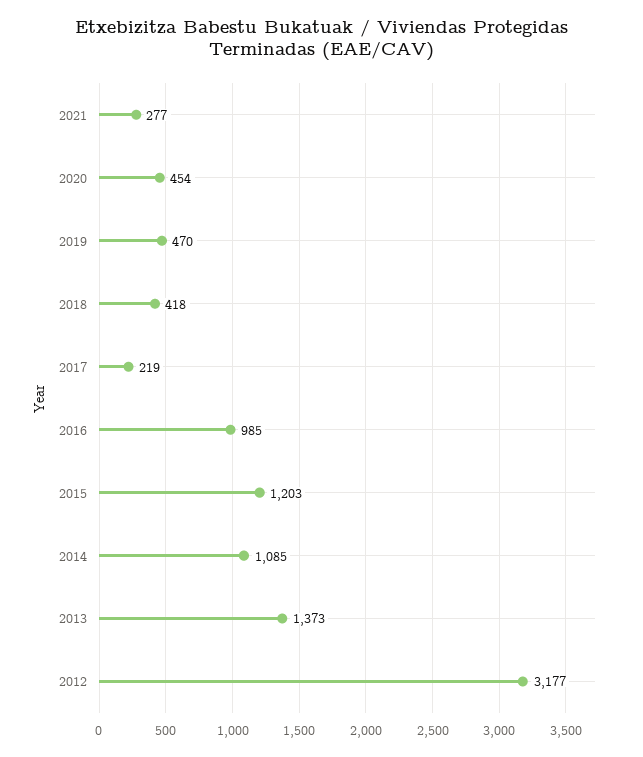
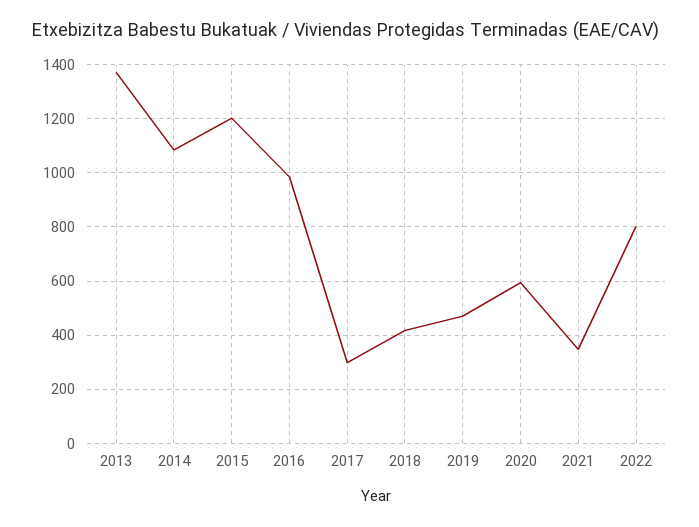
2021: 277 -> 350
2020: 454 -> 600
2017: 219 -> 300
2012: 3177 -> none
2022: none -> 800

